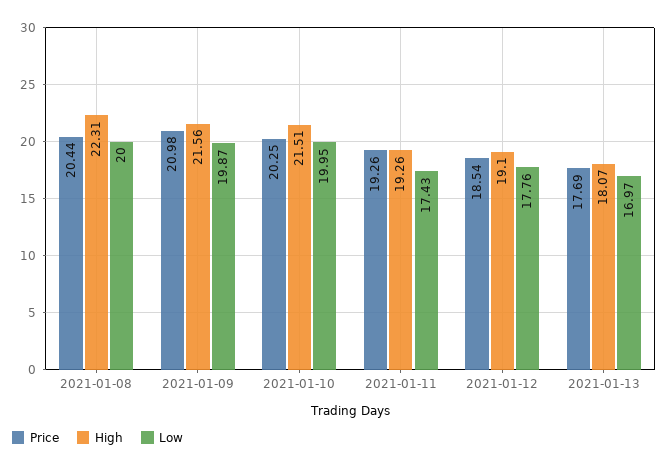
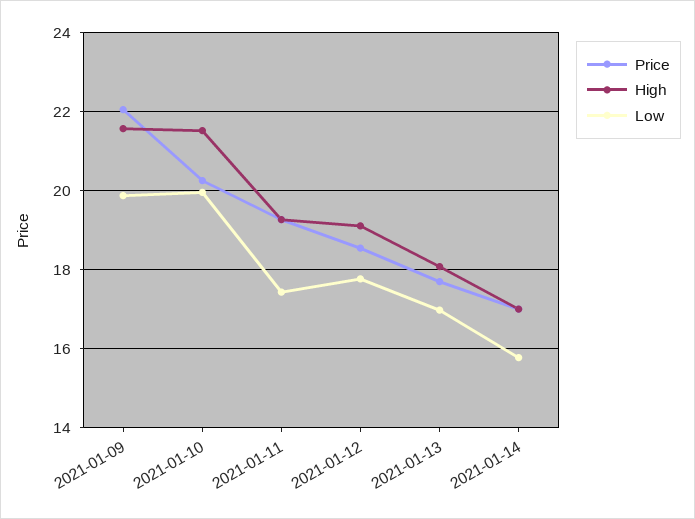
Price, 2021-01-08: 20.44 -> none
High, 2021-01-08: 22.31 -> none
Low, 2021-01-08: 20 -> none
Price, 2021-01-09: 20.98 -> 22
Price, 2021-01-14: none -> 17
High, 2021-01-14: none -> 17
Low, 2021-01-14: none -> 15.8

